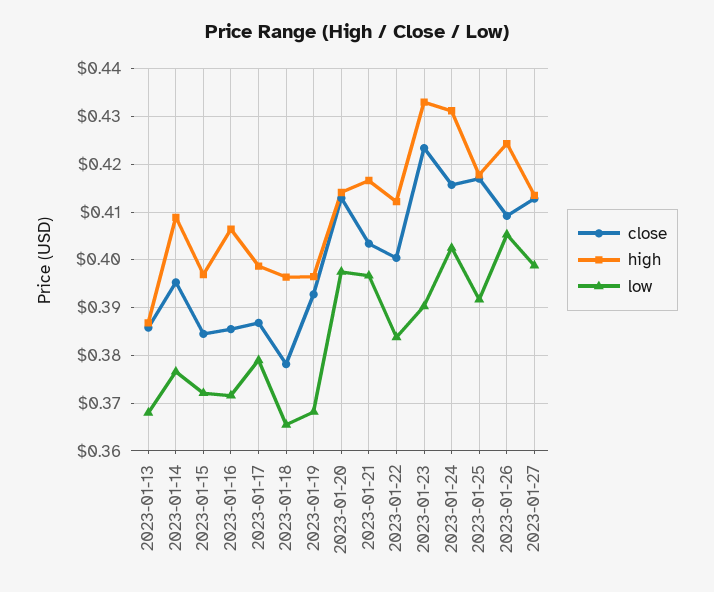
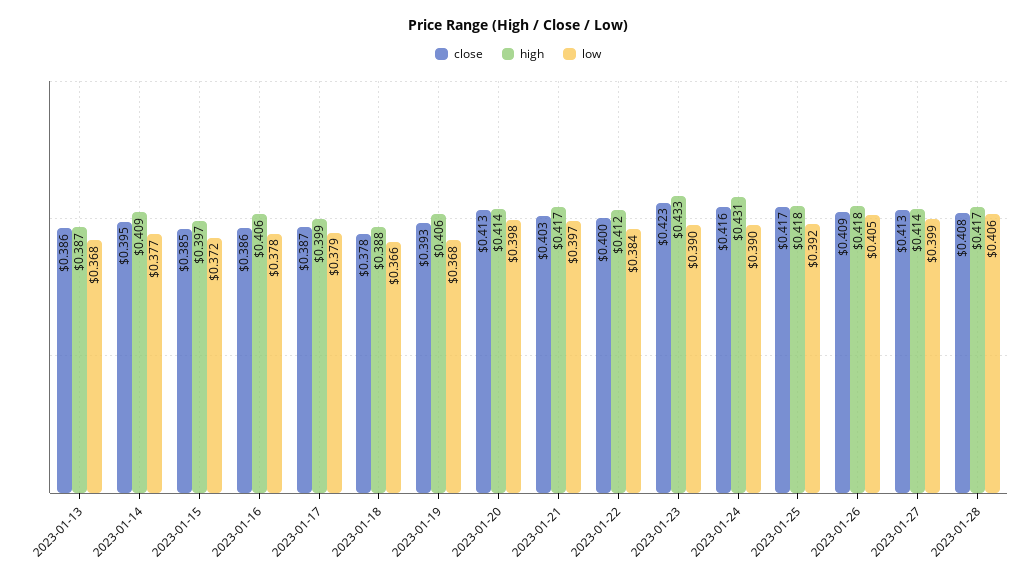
low, 2023-01-16: 0.372 -> 0.378
high, 2023-01-18: 0.396 -> 0.388
high, 2023-01-19: 0.396 -> 0.406
low, 2023-01-24: 0.402 -> 0.39
high, 2023-01-26: 0.424 -> 0.418
close, 2023-01-28: none -> 0.408
high, 2023-01-28: none -> 0.417
low, 2023-01-28: none -> 0.406

